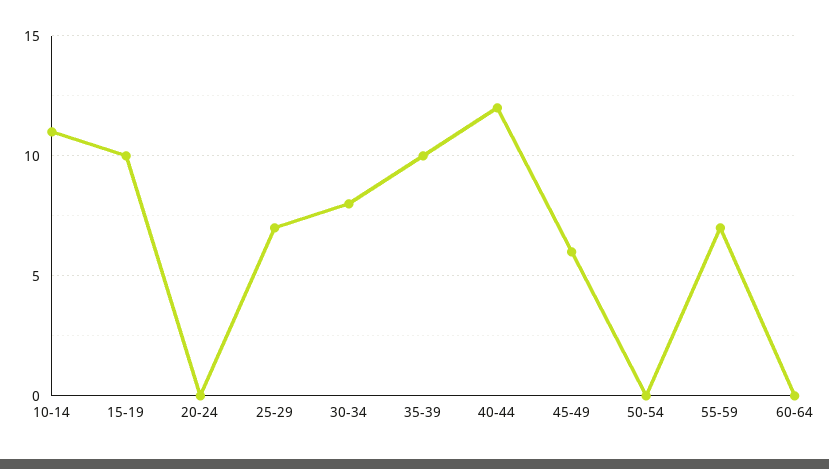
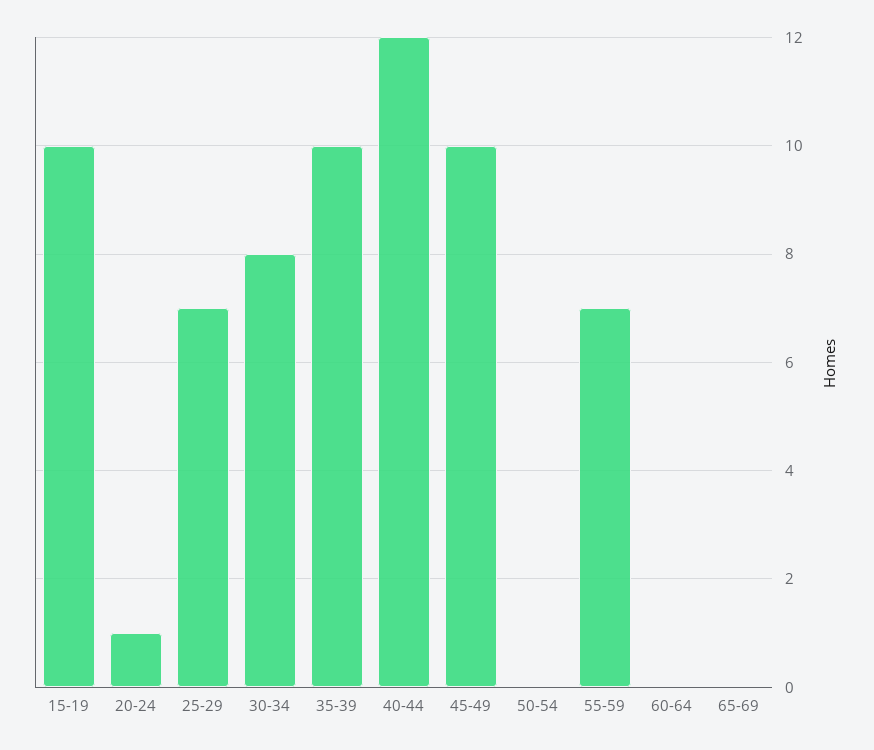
10-14: 11 -> none
20-24: 0 -> 1
45-49: 6 -> 10
65-69: none -> 0

